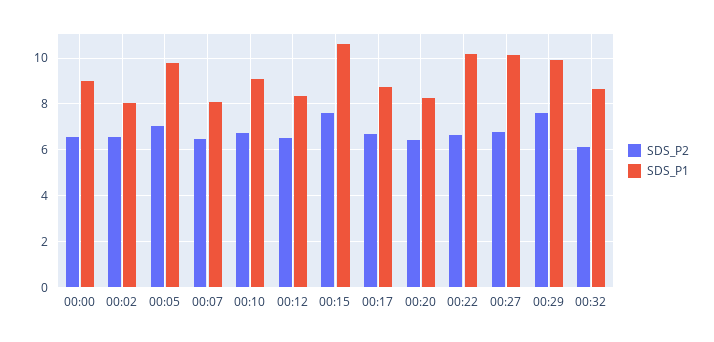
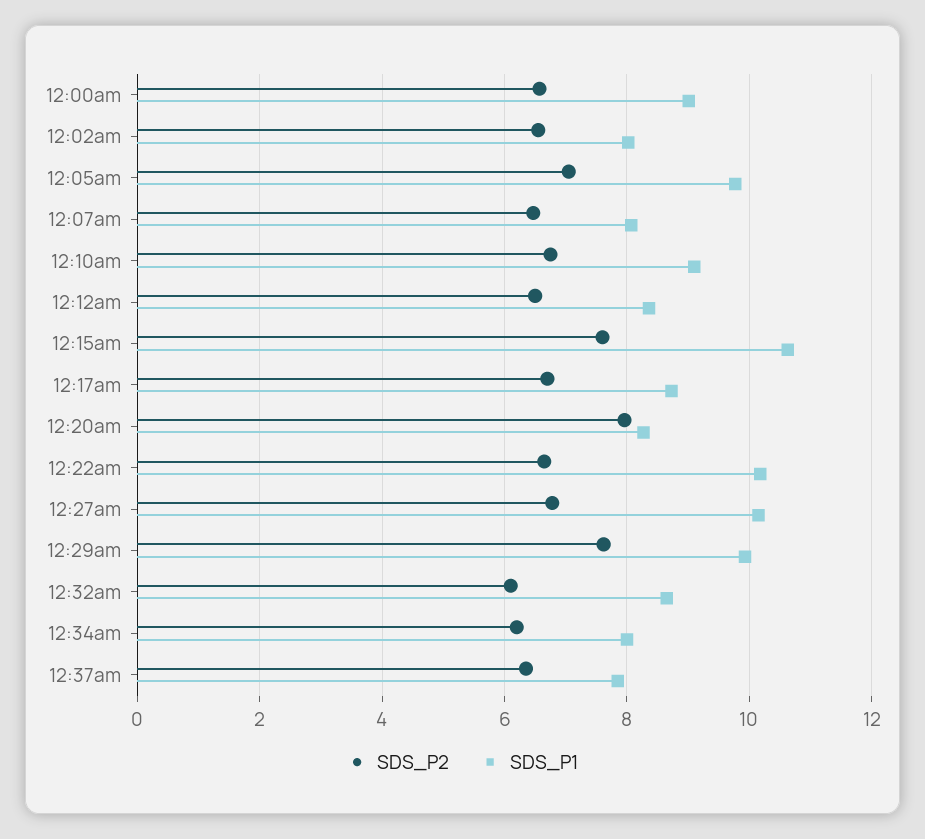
SDS_P2, 00:20: 6.5 -> 8
SDS_P2, 12:34am: none -> 6.2
SDS_P1, 12:34am: none -> 8
SDS_P2, 12:37am: none -> 6.4
SDS_P1, 12:37am: none -> 7.8

